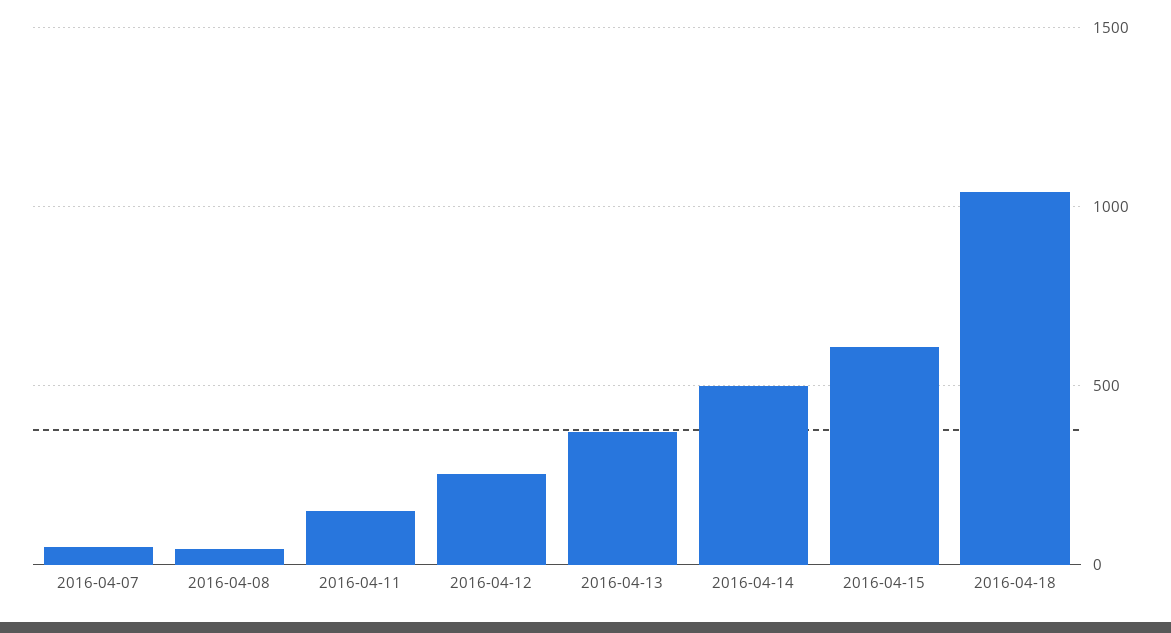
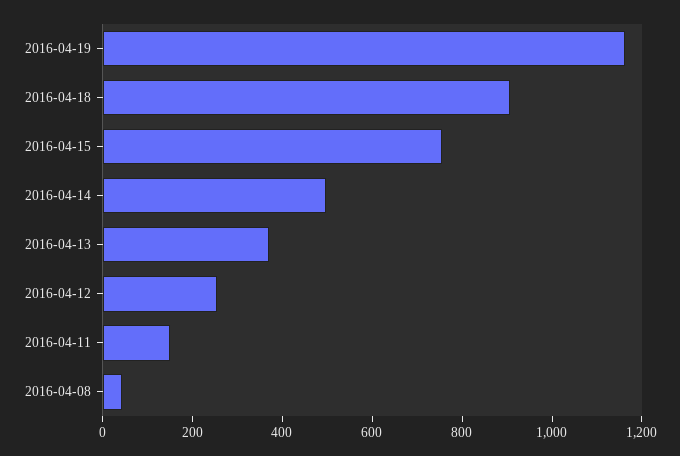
2016-04-07: 50 -> none
2016-04-15: 600 -> 750
2016-04-18: 1050 -> 900
2016-04-19: none -> 1150

